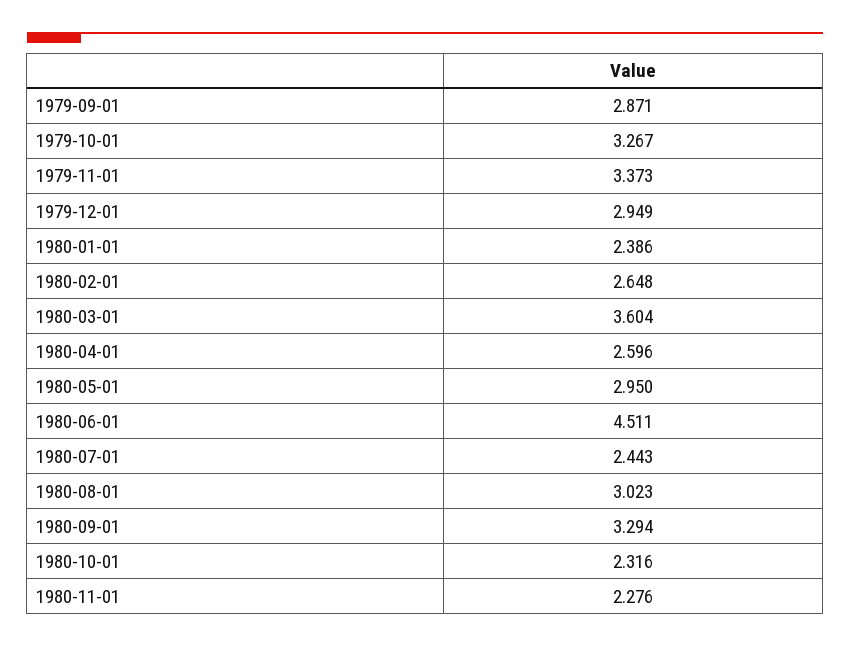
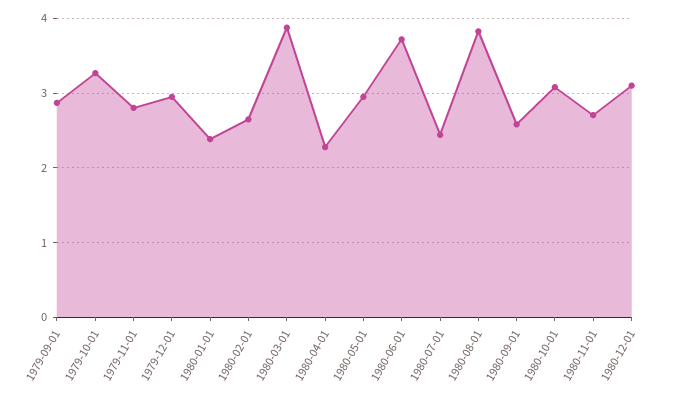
1979-11-01: 3.373 -> 2.8
1980-03-01: 3.604 -> 3.9
1980-04-01: 2.596 -> 2.3
1980-06-01: 4.511 -> 3.7
1980-08-01: 3.023 -> 3.8
1980-09-01: 3.294 -> 2.6
1980-10-01: 2.316 -> 3.1
1980-11-01: 2.276 -> 2.7
1980-12-01: none -> 3.1

